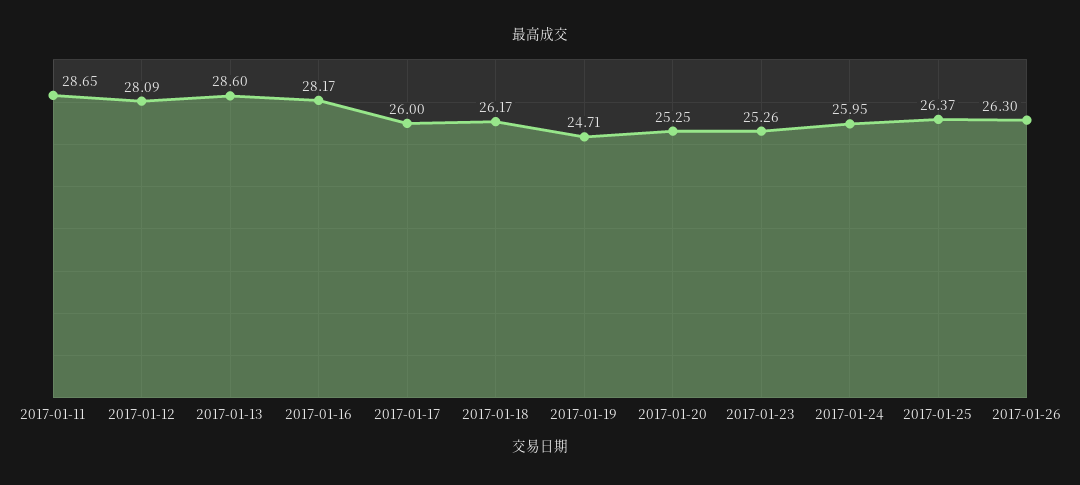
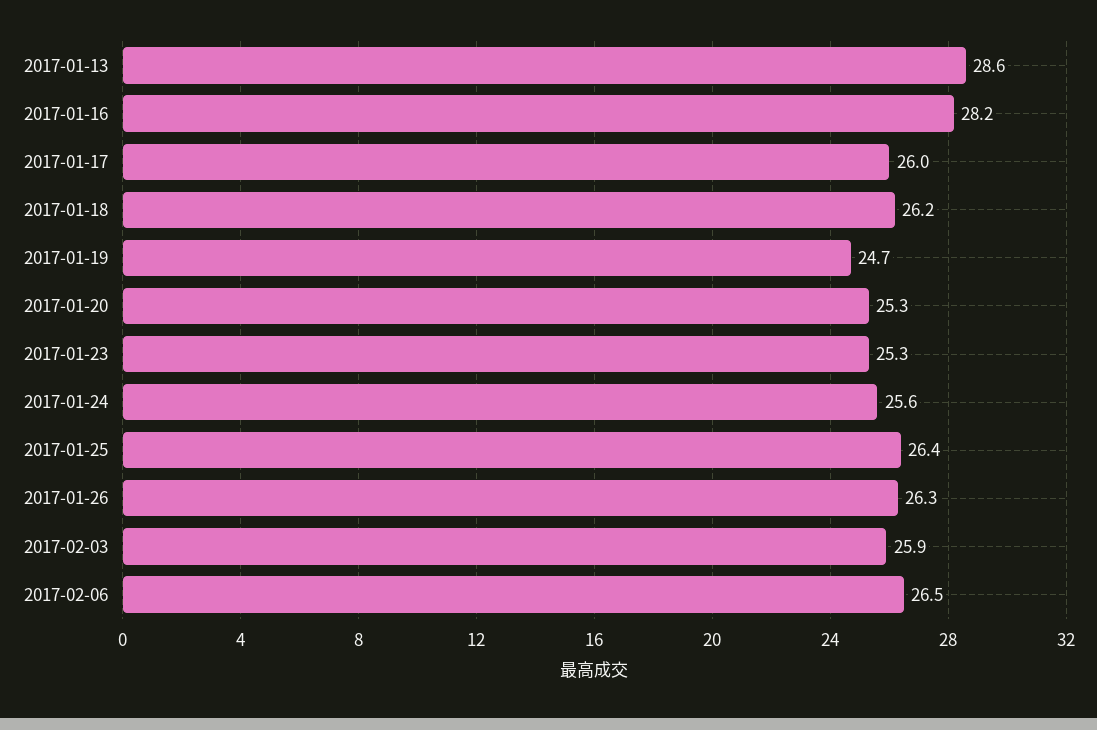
2017-01-11: 28.65 -> none
2017-01-12: 28.09 -> none
2017-01-24: 25.95 -> 25.6
2017-02-03: none -> 25.9
2017-02-06: none -> 26.5

